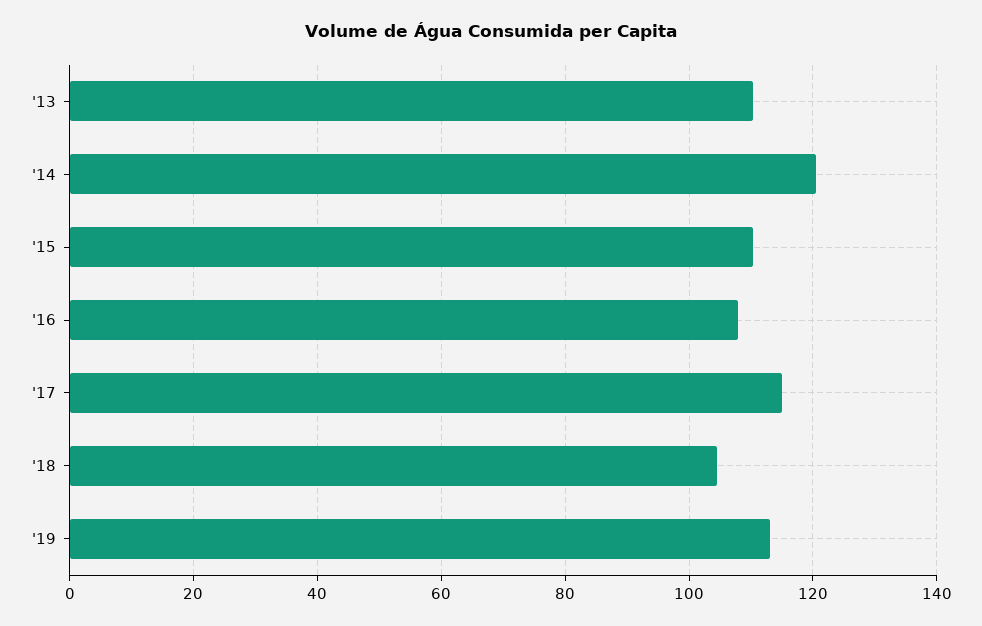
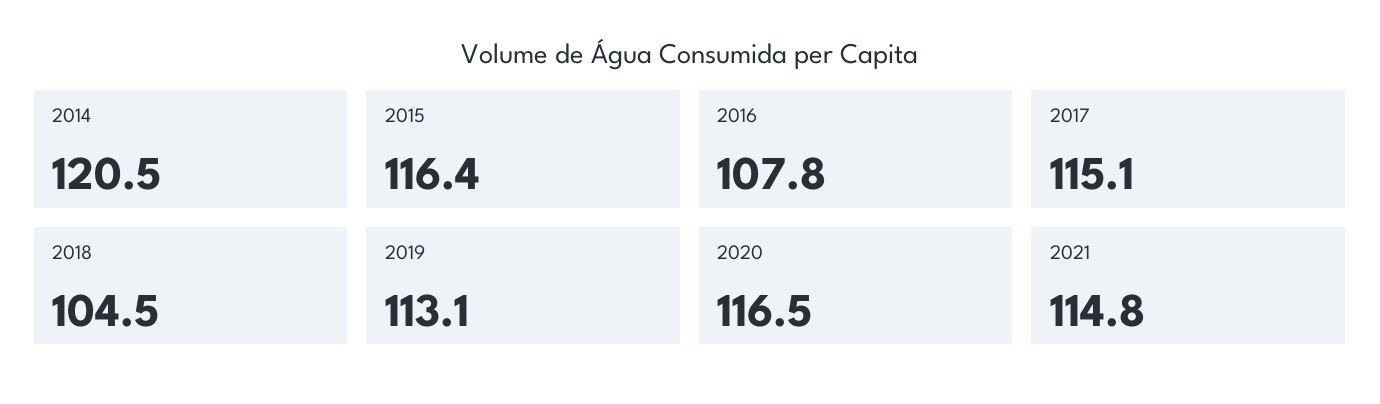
'13: 110 -> none
'15: 110 -> 116.4
2020: none -> 116.5
2021: none -> 114.8

